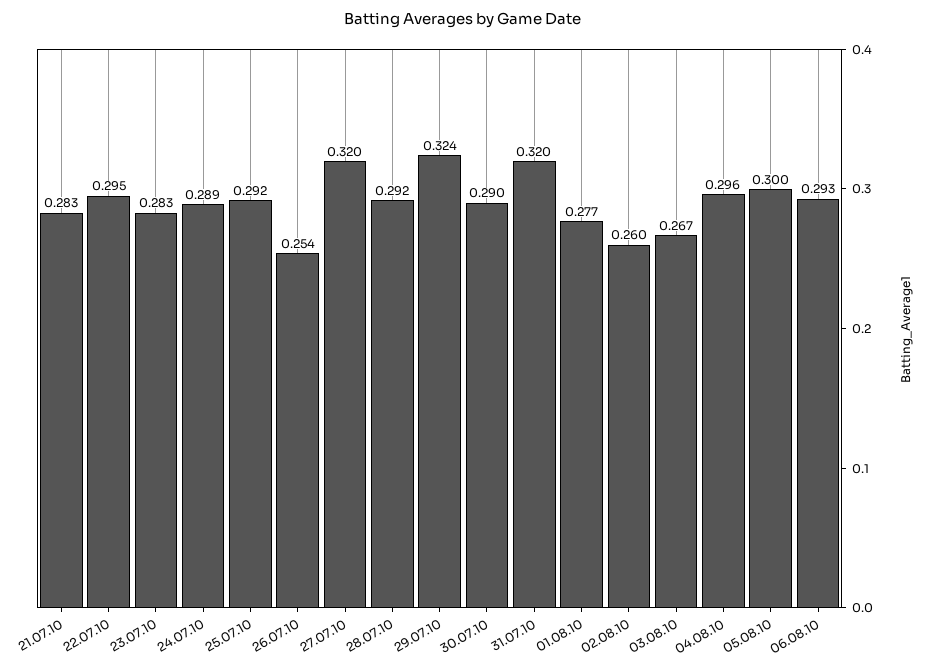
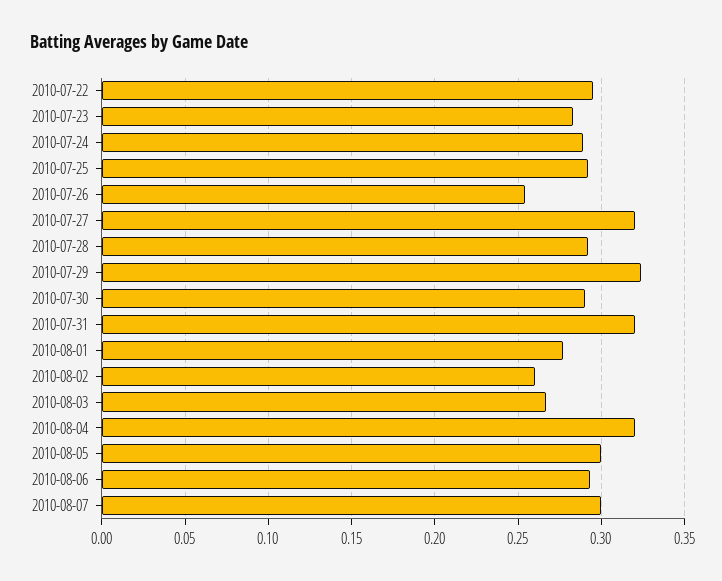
21.07.10: 0.283 -> none
04.08.10: 0.296 -> 0.32
2010-08-07: none -> 0.3

